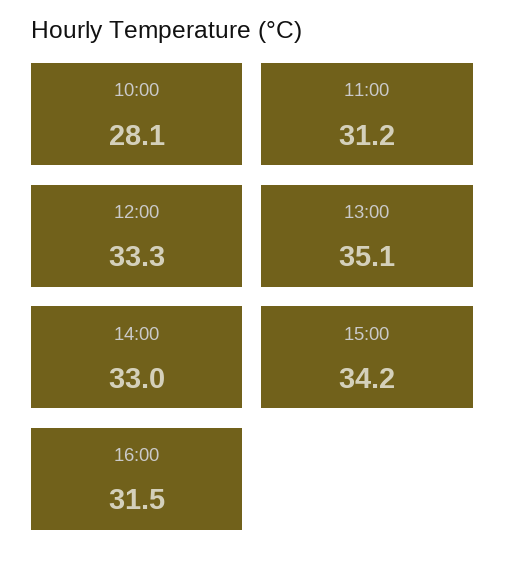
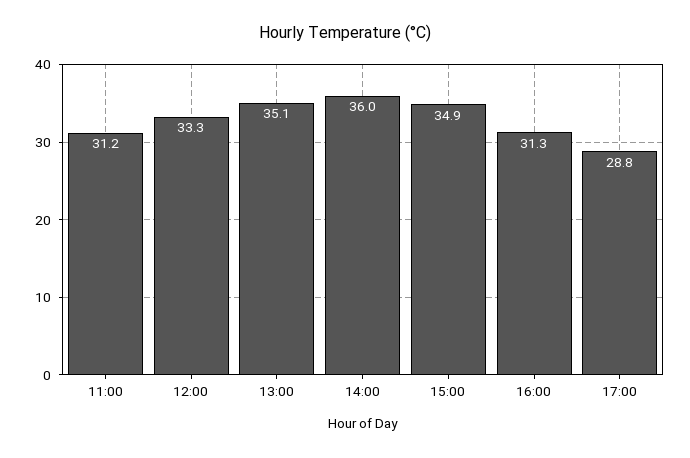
10:00: 28.1 -> none
14:00: 33 -> 36
15:00: 34.2 -> 34.9
16:00: 31.5 -> 31.3
17:00: none -> 28.8

